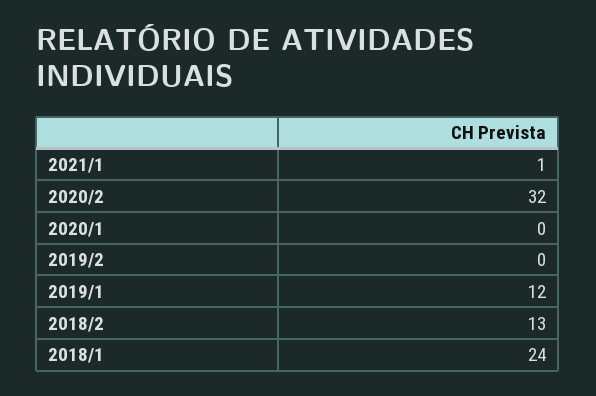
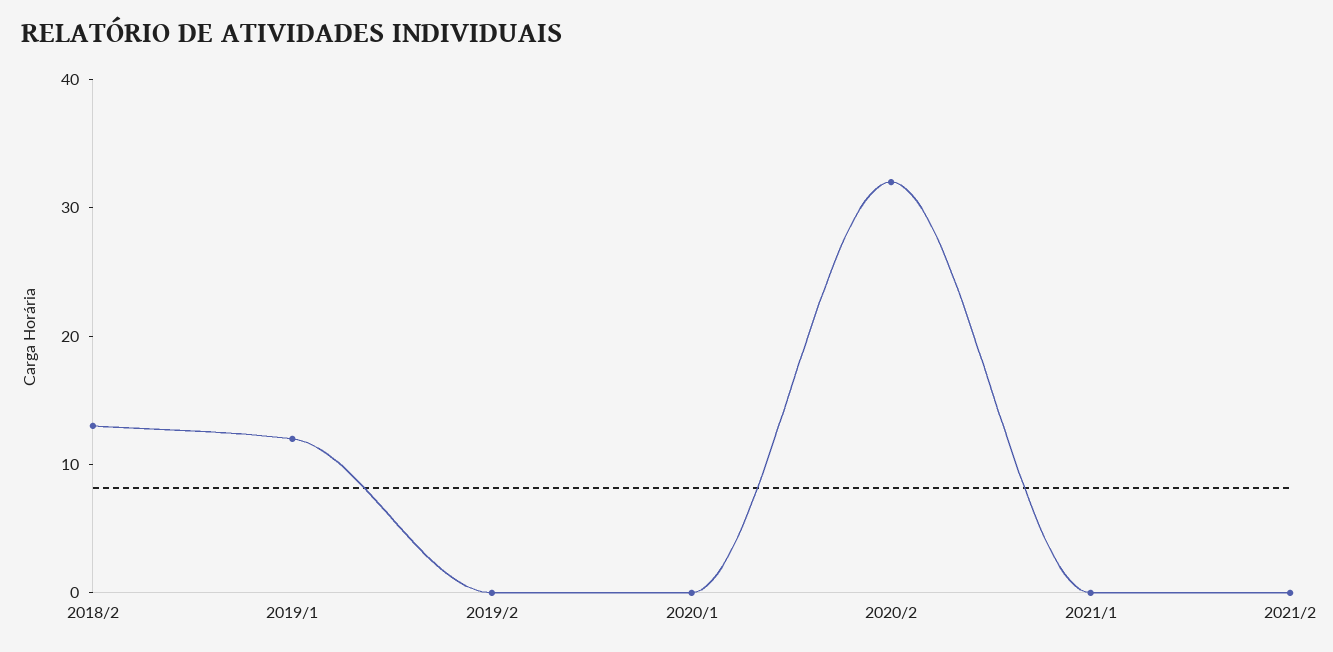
2021/1: 1 -> 0
2018/1: 24 -> none
2021/2: none -> 0

